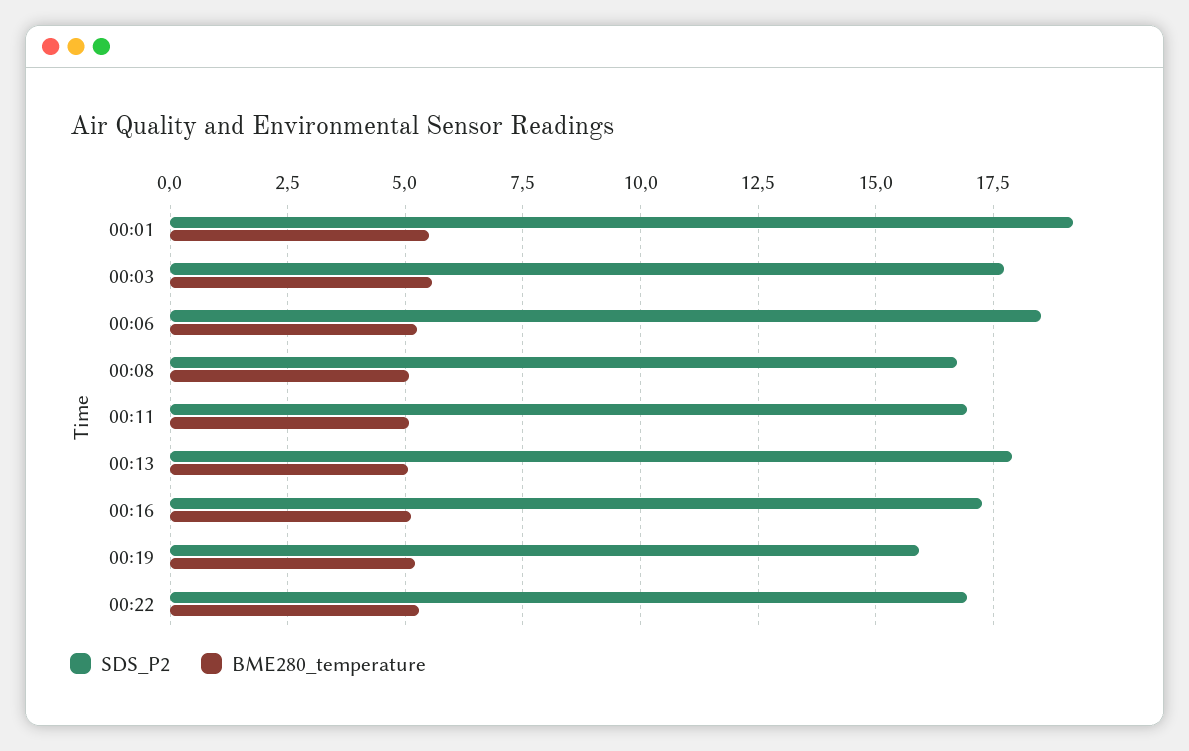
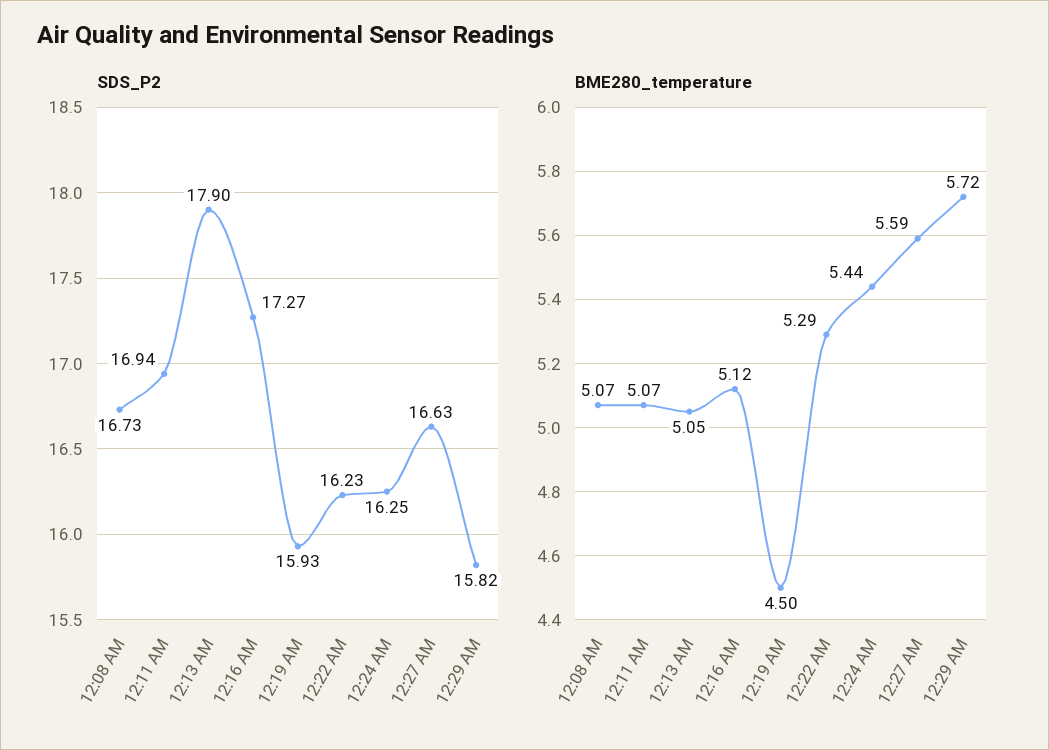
SDS_P2, 00:01: 19.25 -> none
BME280_temperature, 00:01: 5.5 -> none
SDS_P2, 00:03: 17.75 -> none
BME280_temperature, 00:03: 5.5 -> none
SDS_P2, 00:06: 18.5 -> none
BME280_temperature, 00:06: 5.25 -> none
BME280_temperature, 00:19: 5.25 -> 4.5
SDS_P2, 00:22: 17 -> 16.23
SDS_P2, 12:24 AM: none -> 16.25
SDS_P2, 12:27 AM: none -> 16.63
SDS_P2, 12:29 AM: none -> 15.82
BME280_temperature, 12:24 AM: none -> 5.44
BME280_temperature, 12:27 AM: none -> 5.59
BME280_temperature, 12:29 AM: none -> 5.72

